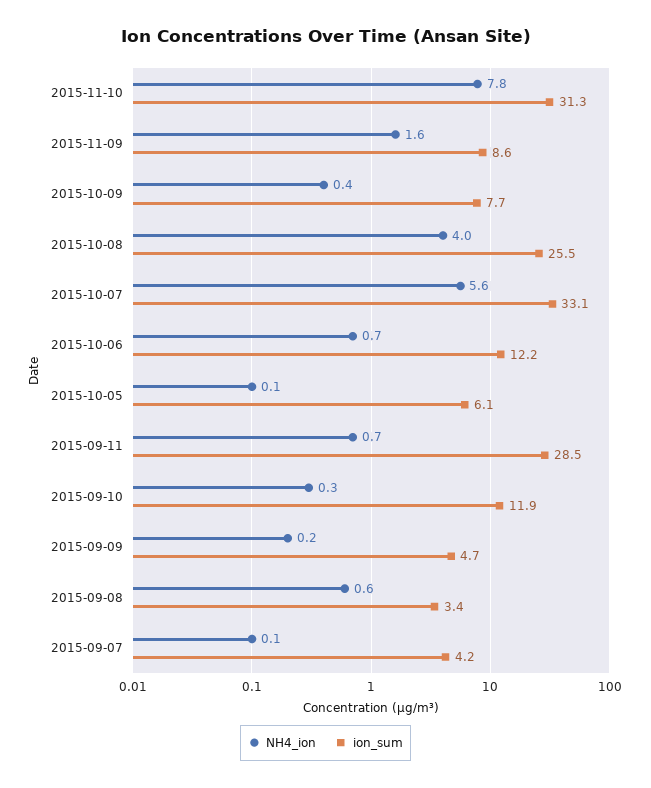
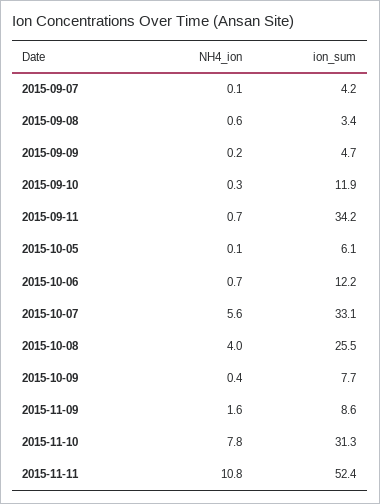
ion_sum, 2015-09-11: 28.5 -> 34.2
NH4_ion, 2015-11-11: none -> 10.8
ion_sum, 2015-11-11: none -> 52.4

